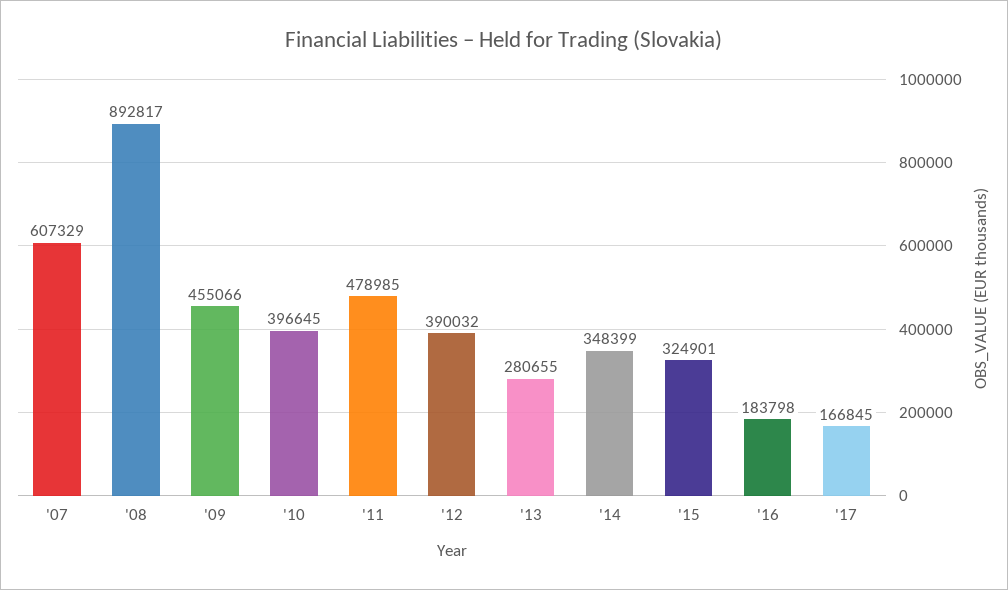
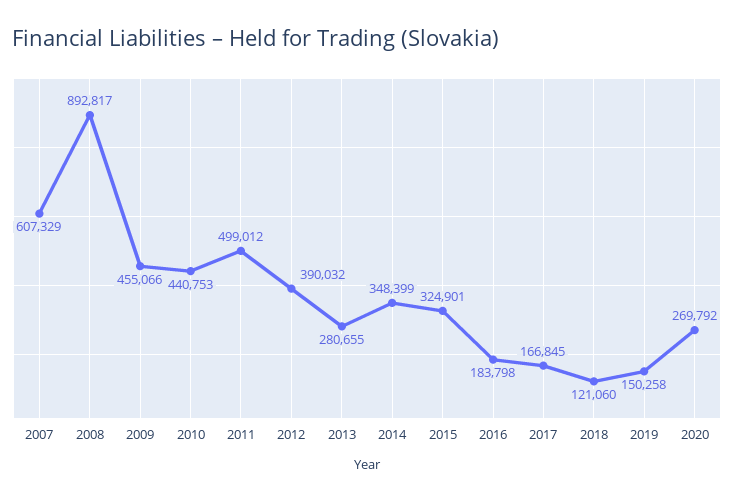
'10: 396645 -> 440753
'11: 478985 -> 499012
2018: none -> 121060
2019: none -> 150258
2020: none -> 269792

